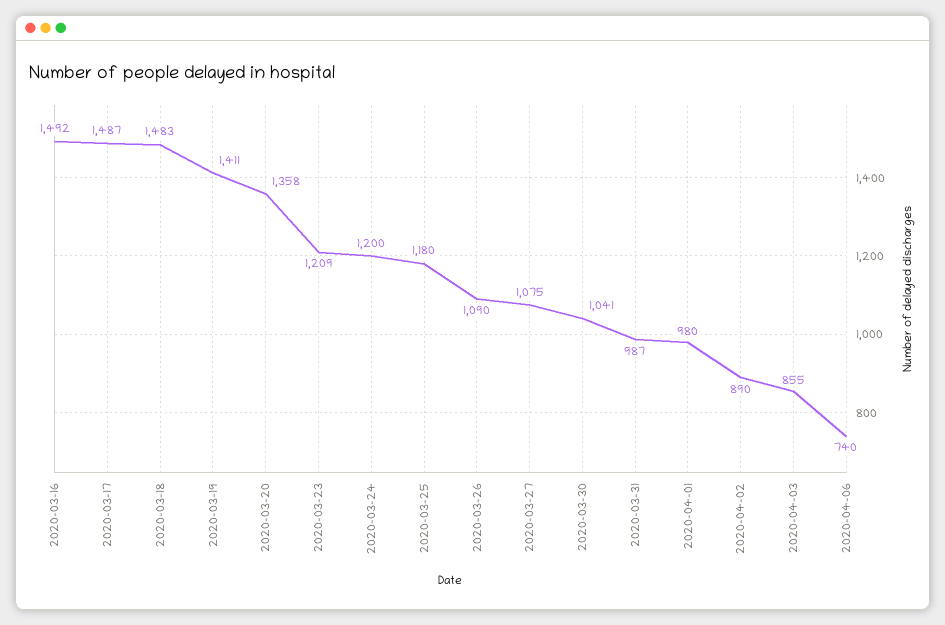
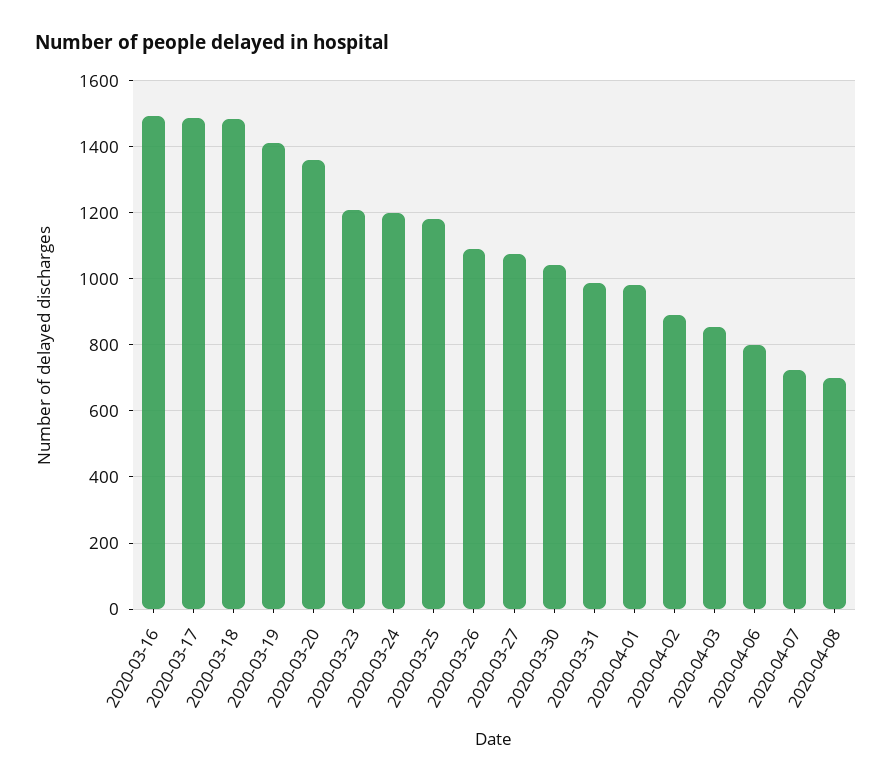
2020-04-06: 740 -> 800
2020-04-07: none -> 720
2020-04-08: none -> 700

